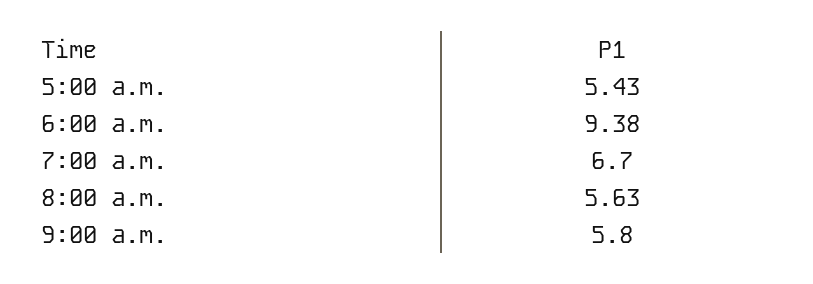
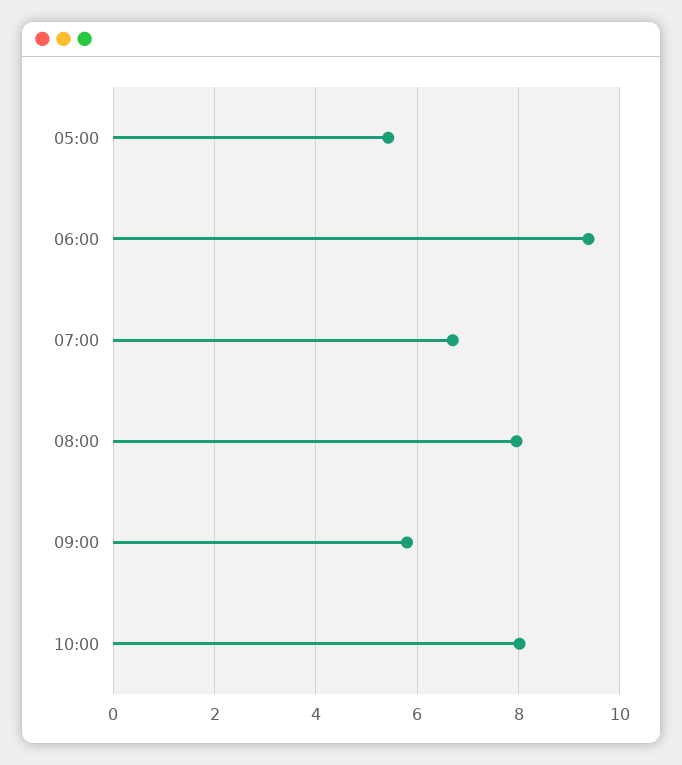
8:00 a.m.: 5.63 -> 8
10:00: none -> 8

